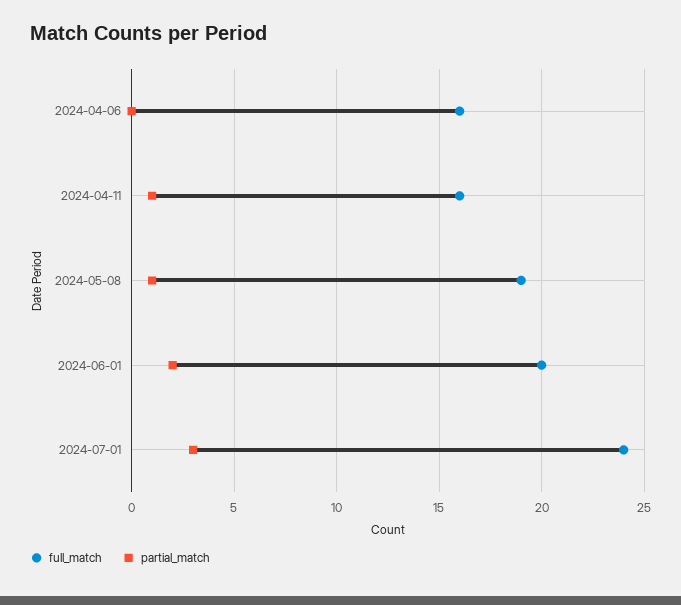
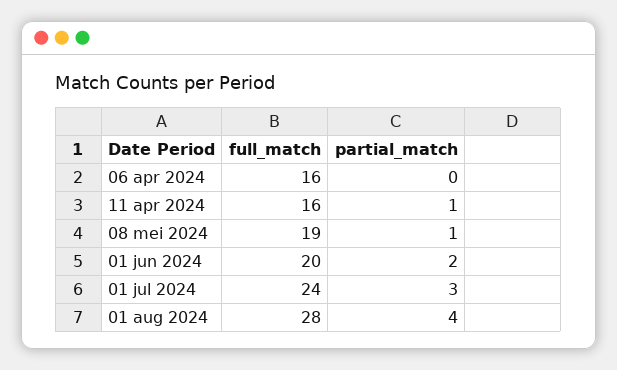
full_match, 01 aug 2024: none -> 28
partial_match, 01 aug 2024: none -> 4

